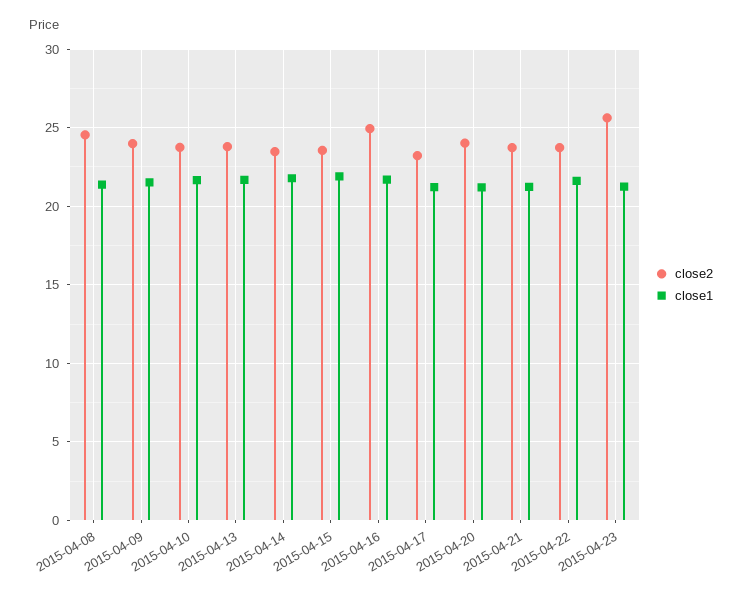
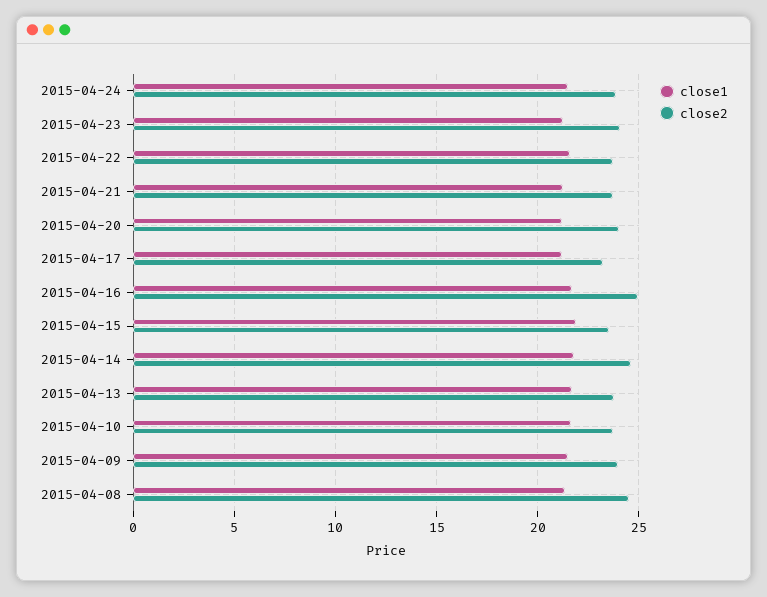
close2, 2015-04-14: 23.5 -> 24.5
close2, 2015-04-23: 25.5 -> 24
close1, 2015-04-24: none -> 21.5
close2, 2015-04-24: none -> 24

